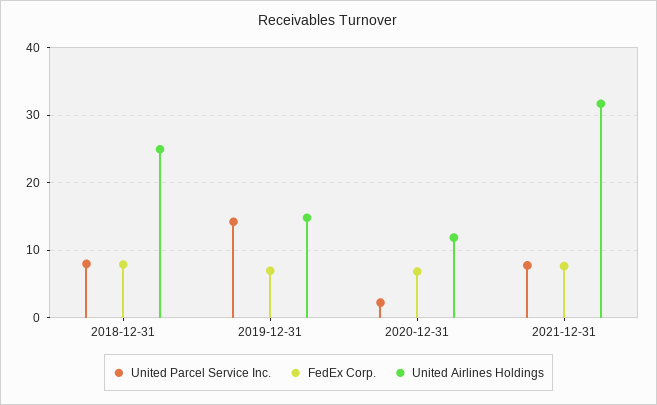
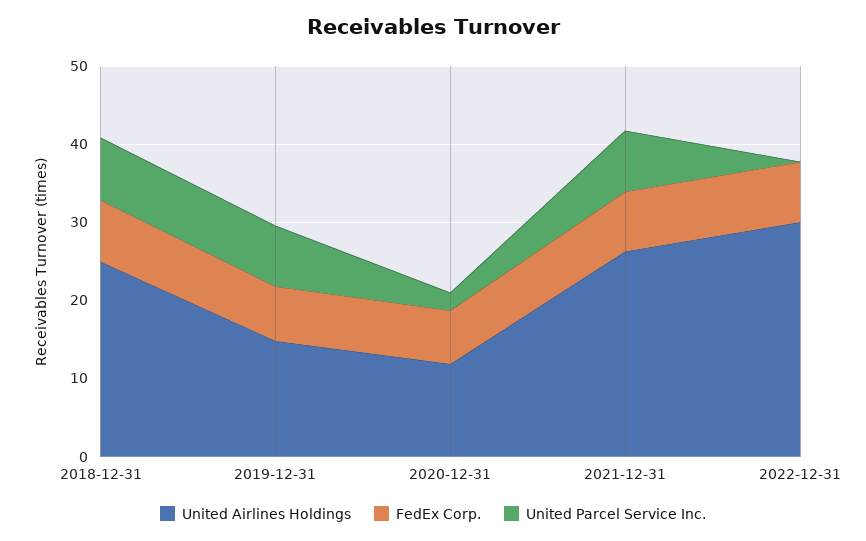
United Parcel Service Inc., 2019-12-31: 14 -> 8
United Airlines Holdings, 2021-12-31: 32 -> 26
United Airlines Holdings, 2022-12-31: none -> 30
FedEx Corp., 2022-12-31: none -> 8
United Parcel Service Inc., 2022-12-31: none -> 0

